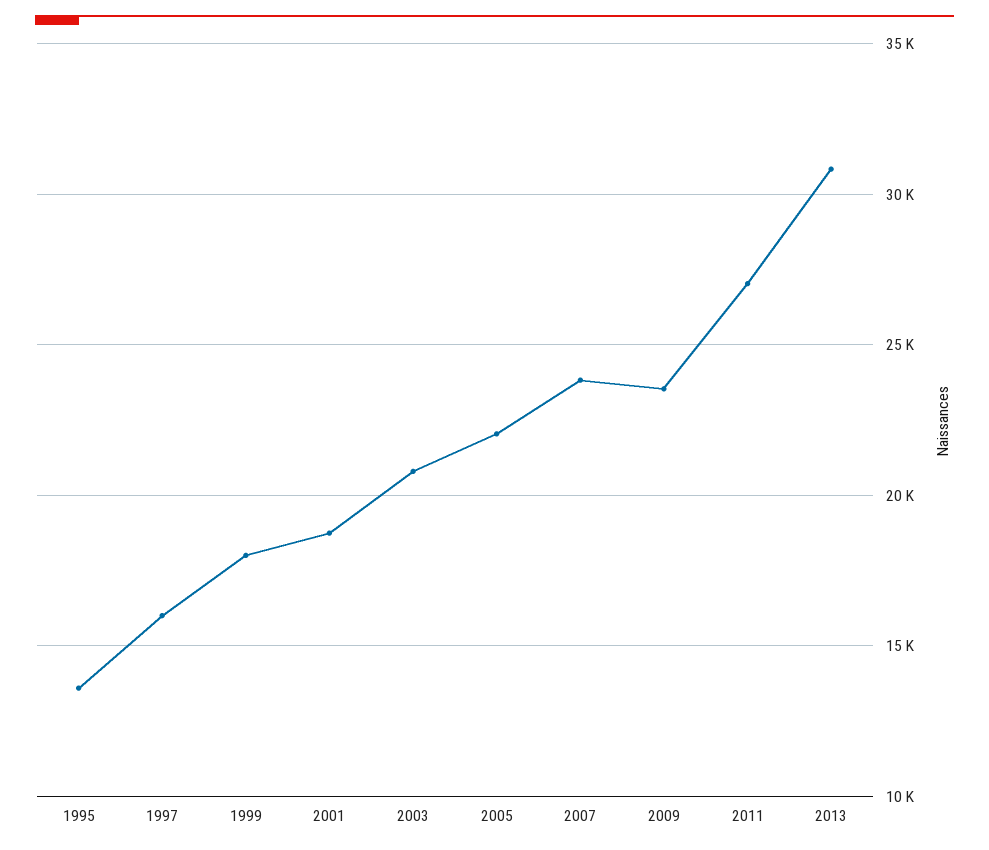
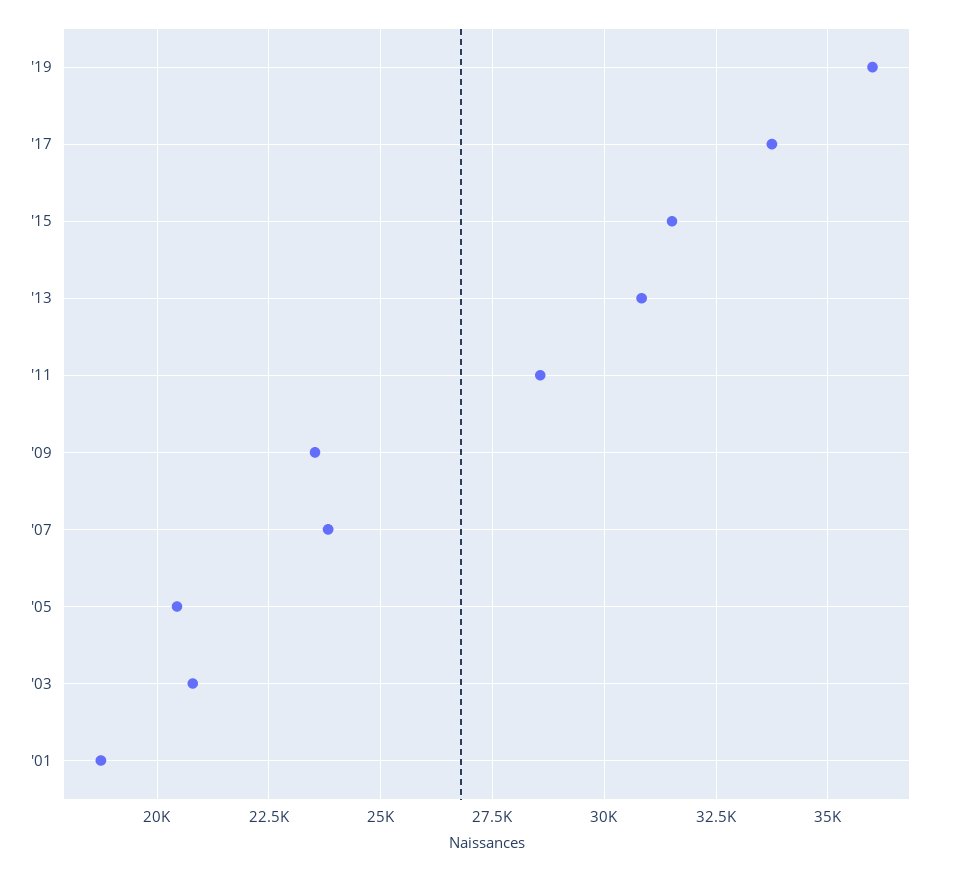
1995: 13500 -> none
1997: 16000 -> none
1999: 18000 -> none
2005: 22000 -> 20500
2011: 27000 -> 28500
'19: none -> 36000
'17: none -> 33750
'15: none -> 31500

